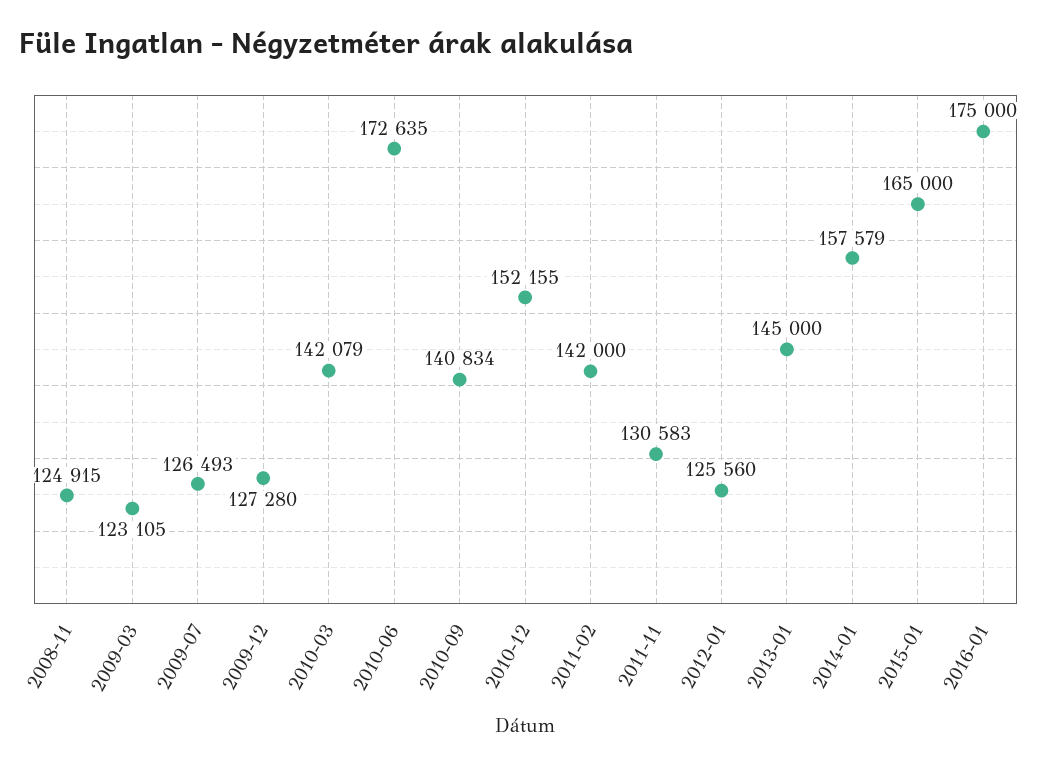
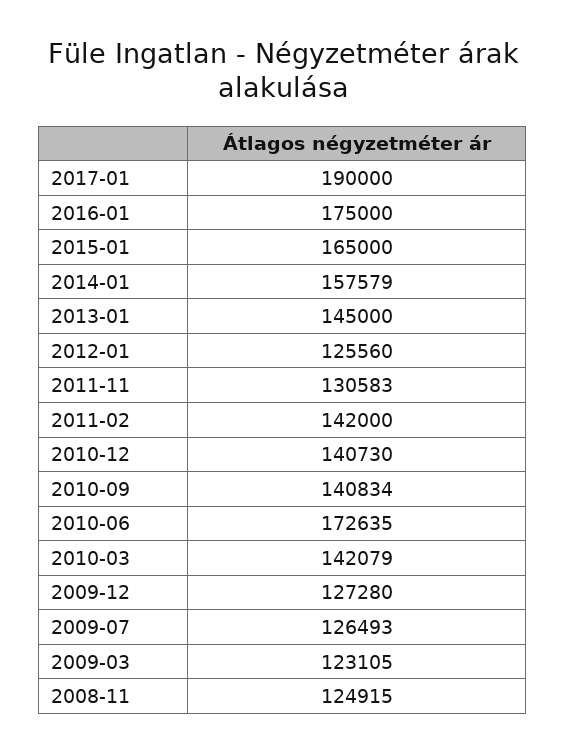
2010-12: 152155 -> 140730
2017-01: none -> 190000

